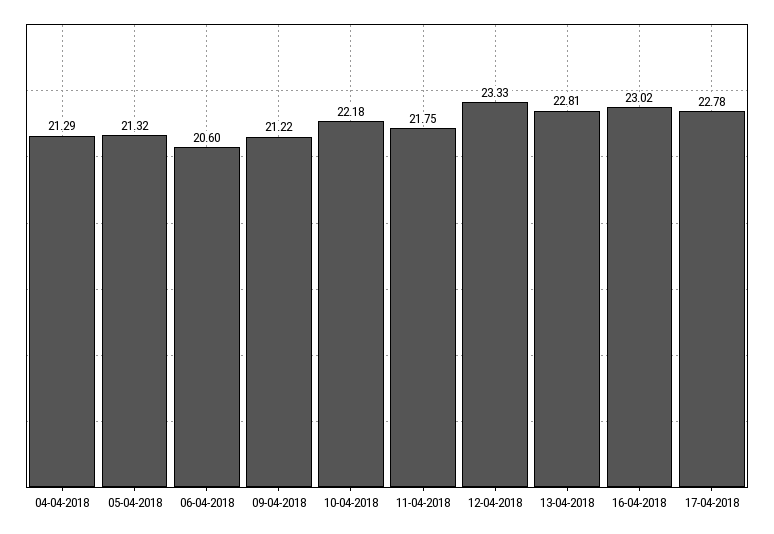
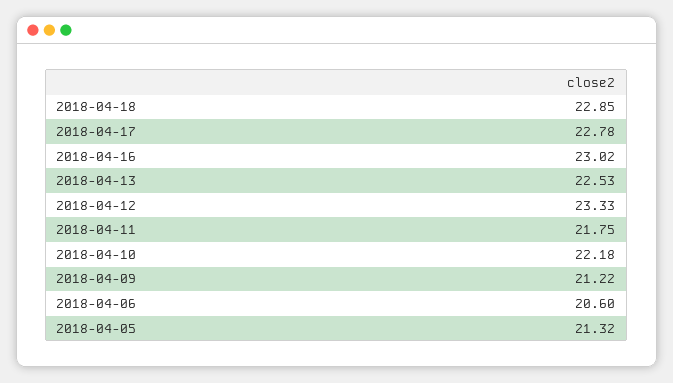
04-04-2018: 21.29 -> none
13-04-2018: 22.81 -> 22.53
2018-04-18: none -> 22.85

